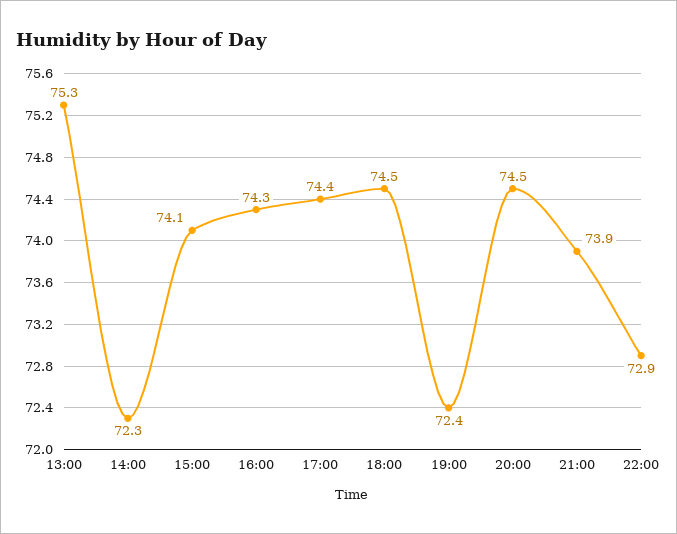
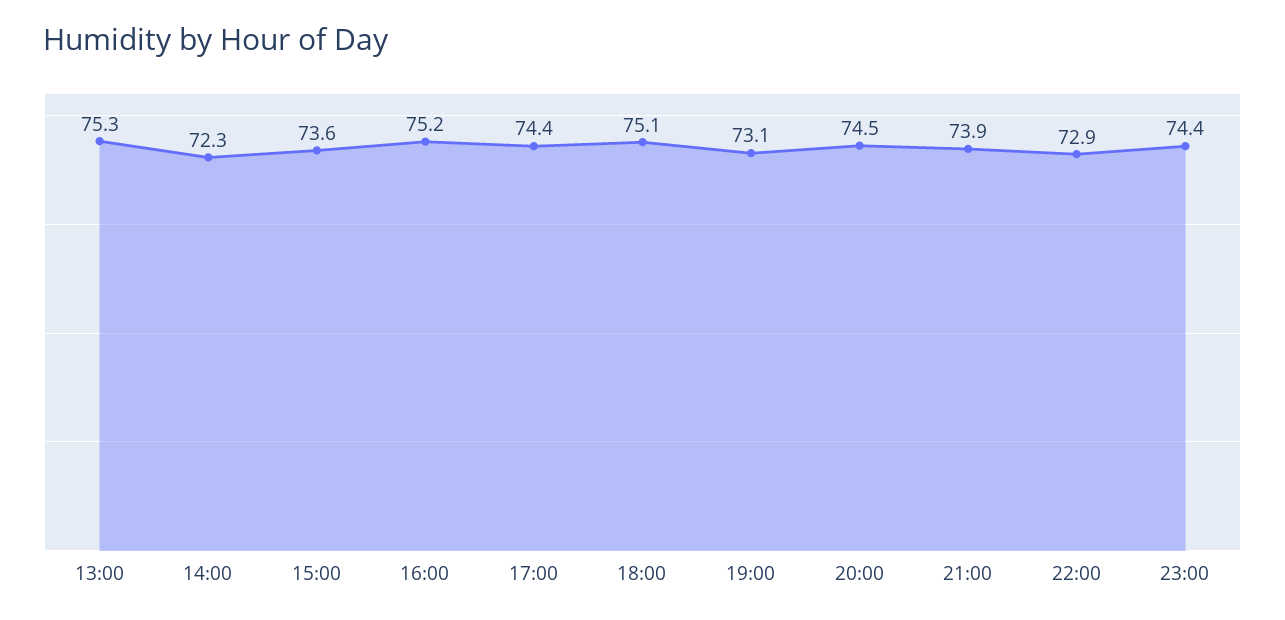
15:00: 74.1 -> 73.6
16:00: 74.3 -> 75.2
18:00: 74.5 -> 75.1
19:00: 72.4 -> 73.1
23:00: none -> 74.4

